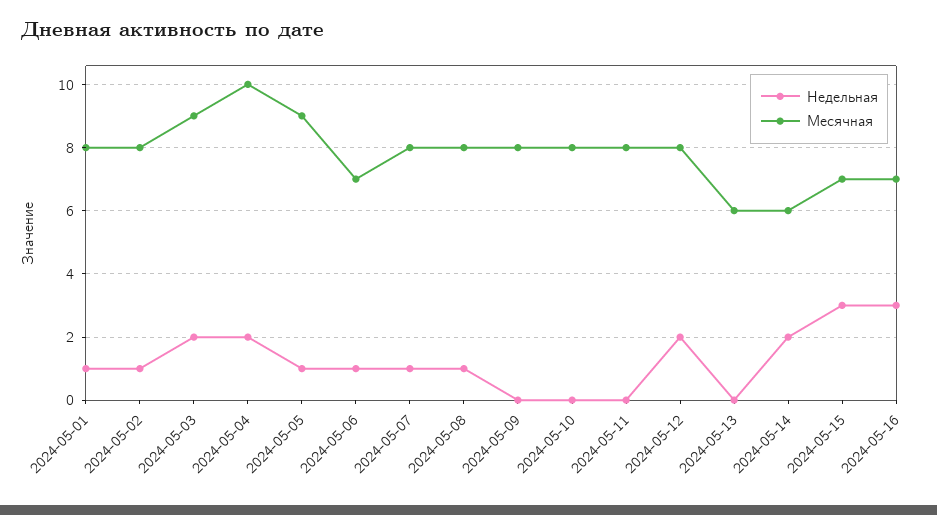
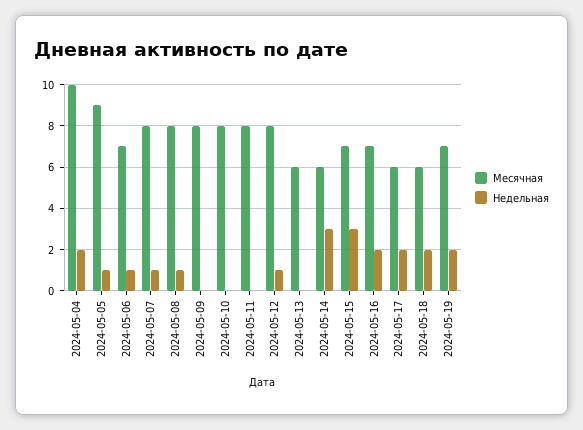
Недельная, 2024-05-01: 1 -> none
Месячная, 2024-05-01: 8 -> none
Недельная, 2024-05-02: 1 -> none
Месячная, 2024-05-02: 8 -> none
Недельная, 2024-05-03: 2 -> none
Месячная, 2024-05-03: 9 -> none
Недельная, 2024-05-12: 2 -> 1
Недельная, 2024-05-14: 2 -> 3
Недельная, 2024-05-16: 3 -> 2
Месячная, 2024-05-17: none -> 6
Недельная, 2024-05-17: none -> 2
Месячная, 2024-05-18: none -> 6
Недельная, 2024-05-18: none -> 2
Месячная, 2024-05-19: none -> 7
Недельная, 2024-05-19: none -> 2

